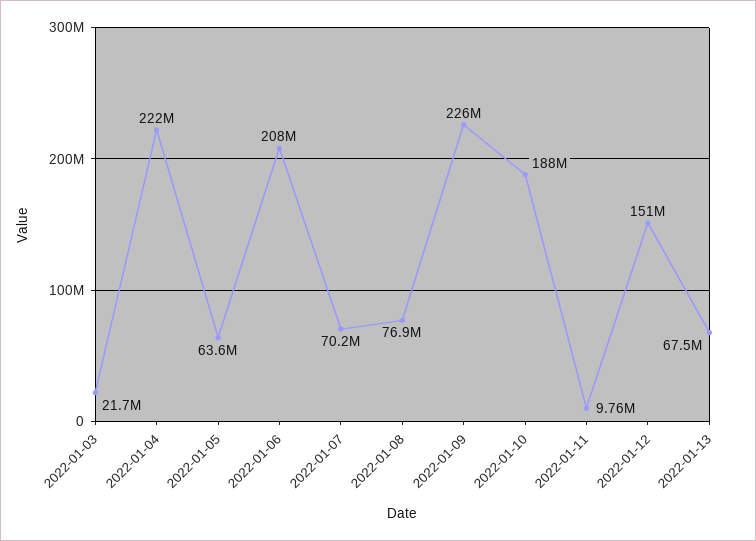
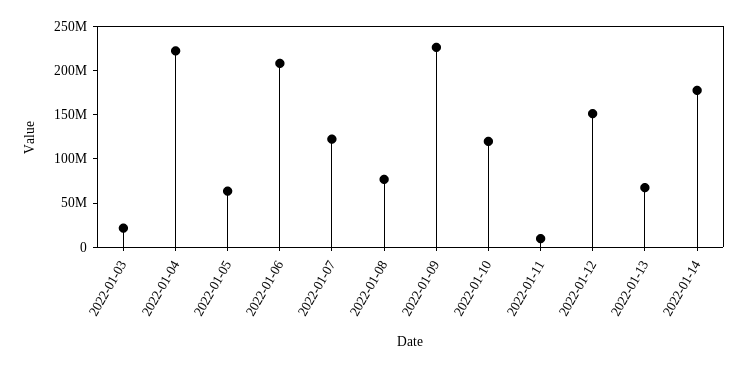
2022-01-07: 70200000 -> 120000000
2022-01-10: 188000000 -> 120000000
2022-01-14: none -> 180000000

